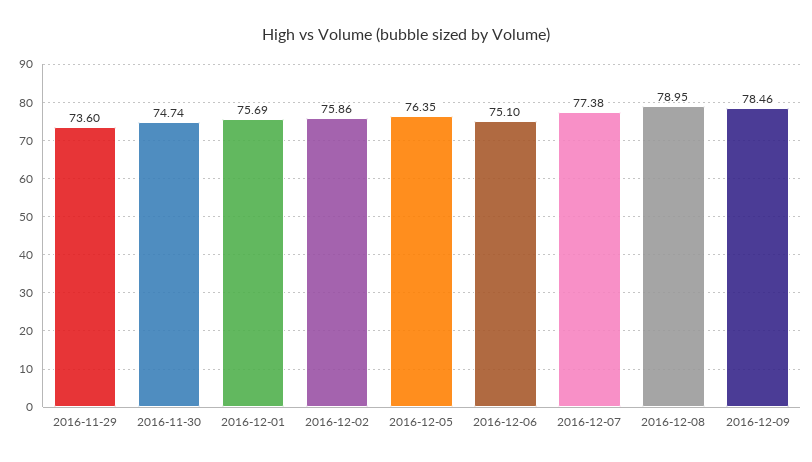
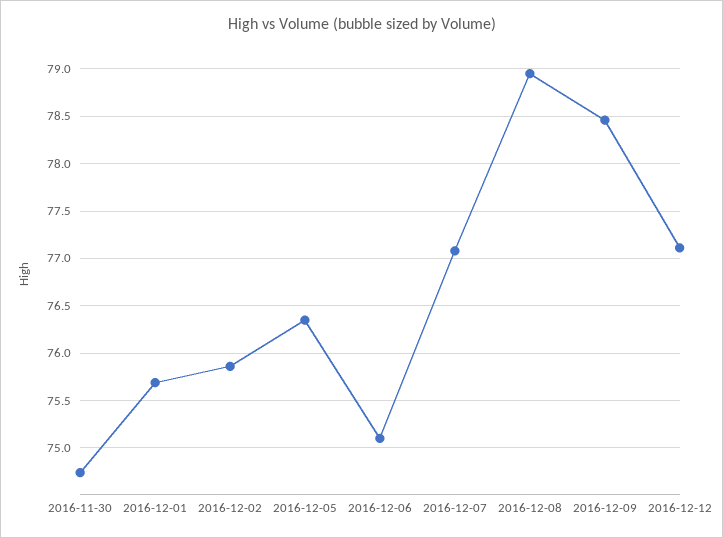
2016-11-29: 73.6 -> none
2016-12-07: 77.38 -> 77.1
2016-12-12: none -> 77.1

